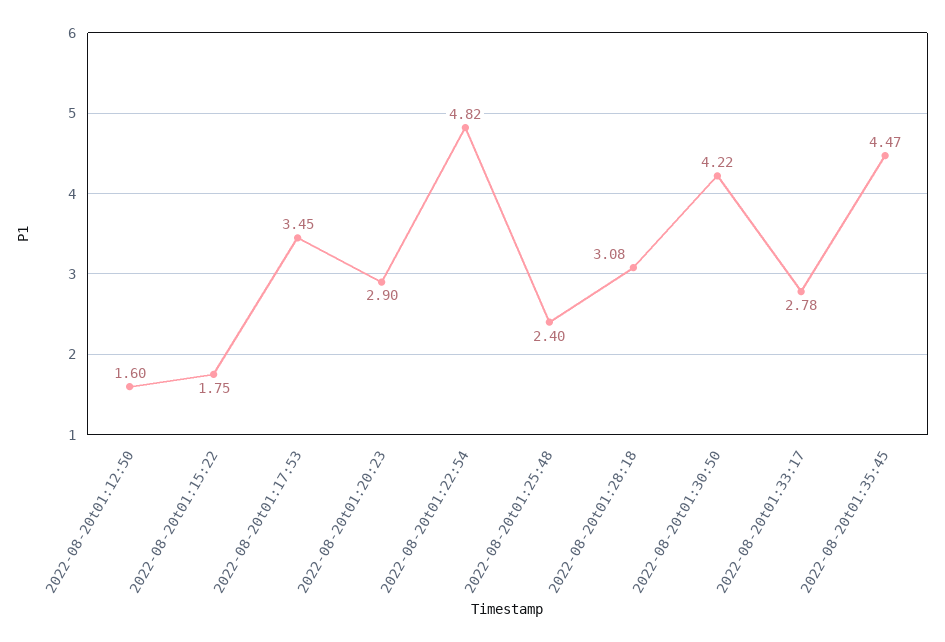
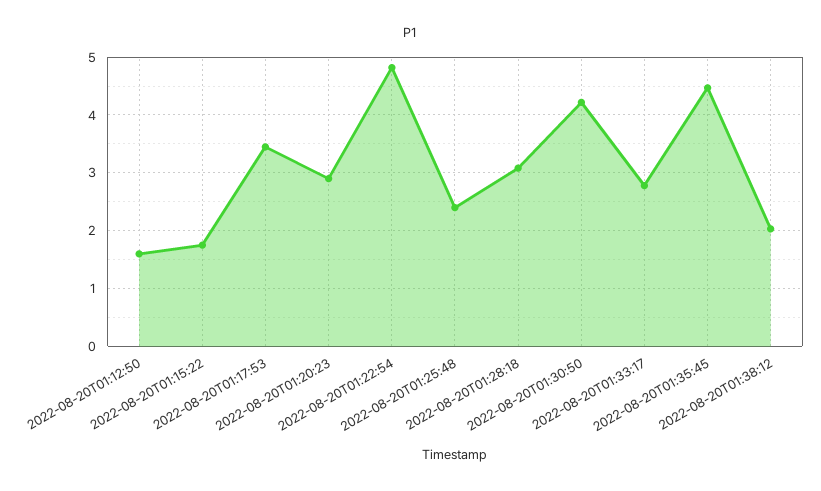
2022-08-20T01:38:12: none -> 2

